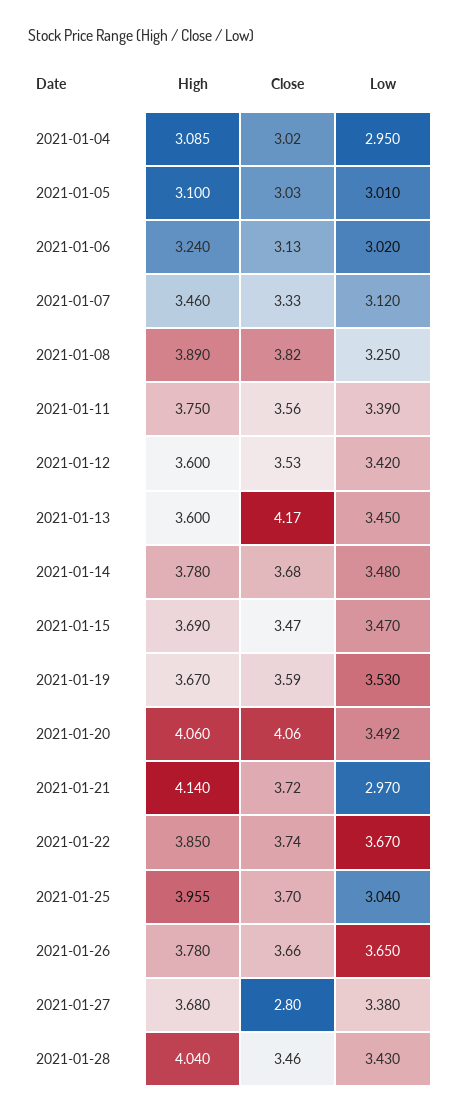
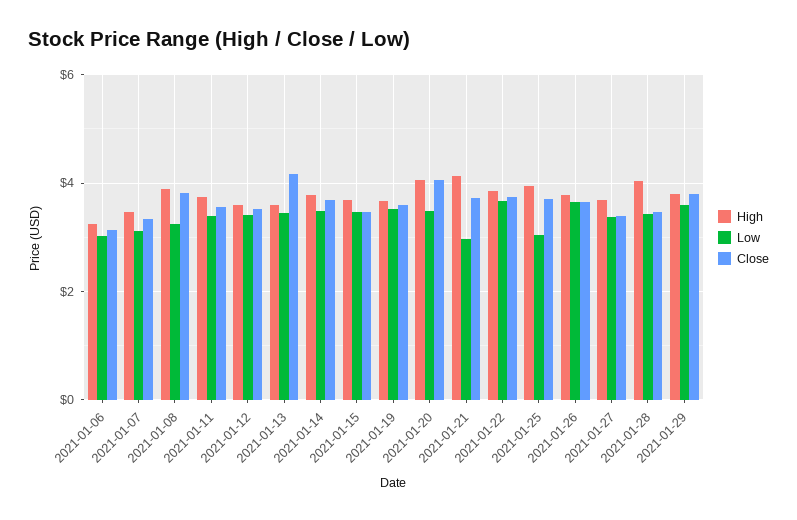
High, 2021-01-04: 3.085 -> none
Close, 2021-01-04: 3.02 -> none
Low, 2021-01-04: 2.95 -> none
High, 2021-01-05: 3.1 -> none
Close, 2021-01-05: 3.03 -> none
Low, 2021-01-05: 3.01 -> none
Close, 2021-01-27: 2.8 -> 3.4
High, 2021-01-29: none -> 3.8
Low, 2021-01-29: none -> 3.6
Close, 2021-01-29: none -> 3.8

